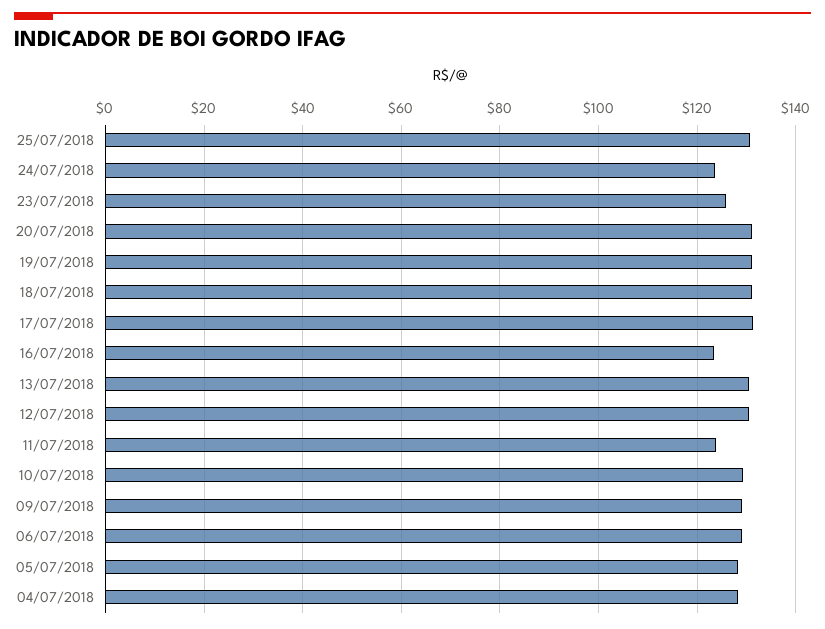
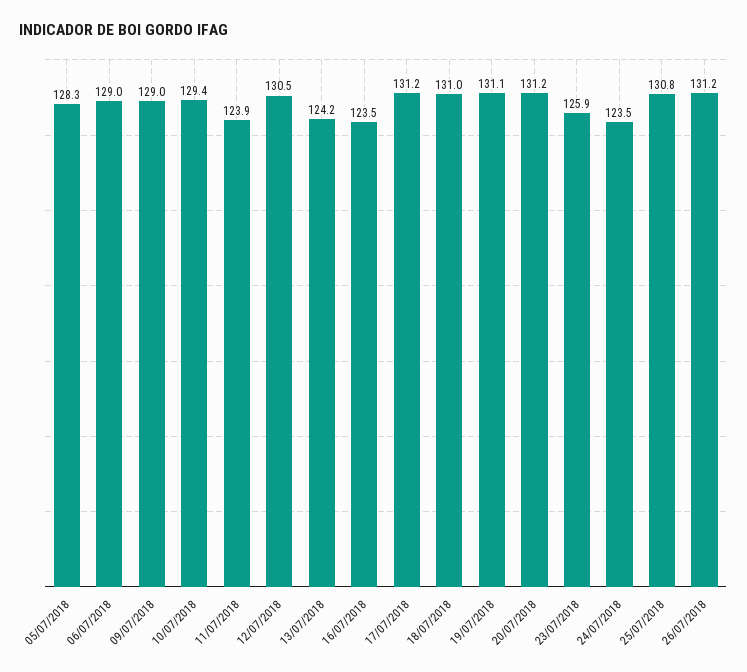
13/07/2018: 130 -> 124.2
04/07/2018: 128 -> none
26/07/2018: none -> 131.2

